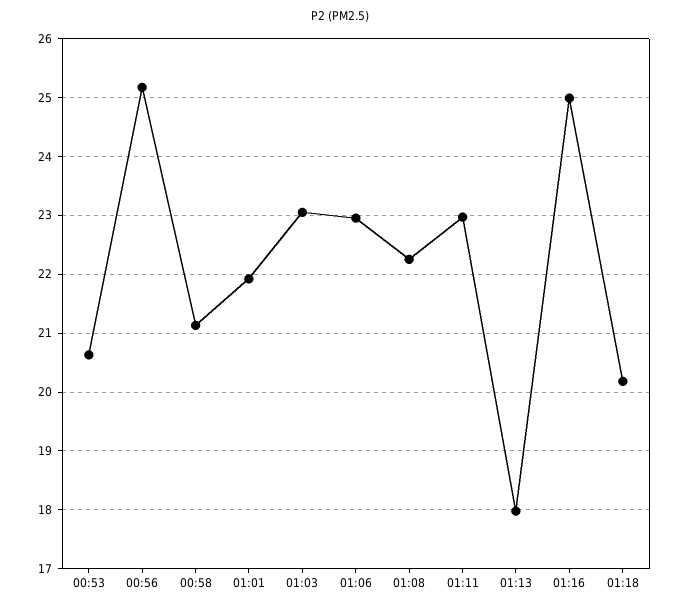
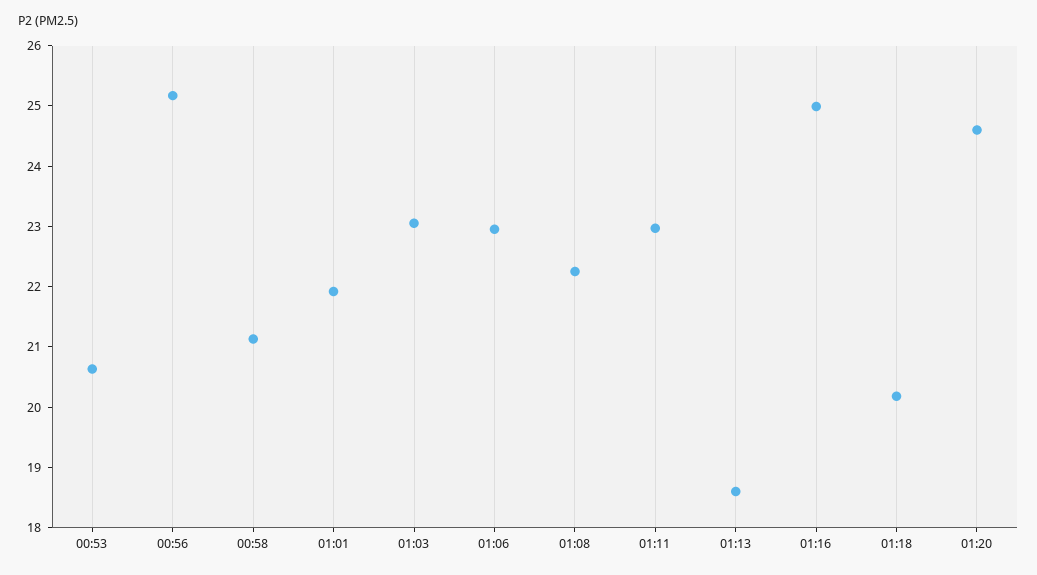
01:13: 18 -> 18.6
01:20: none -> 24.6

